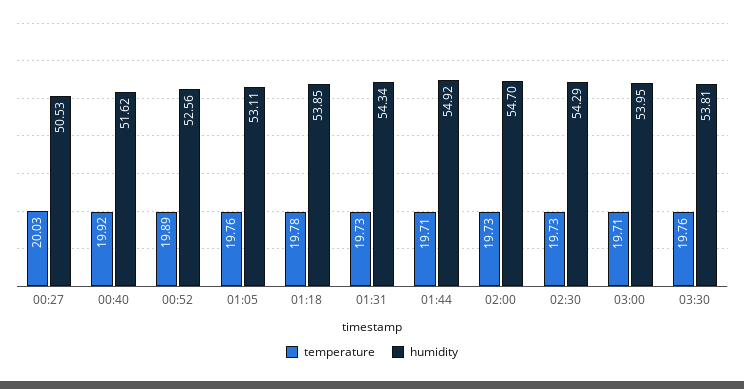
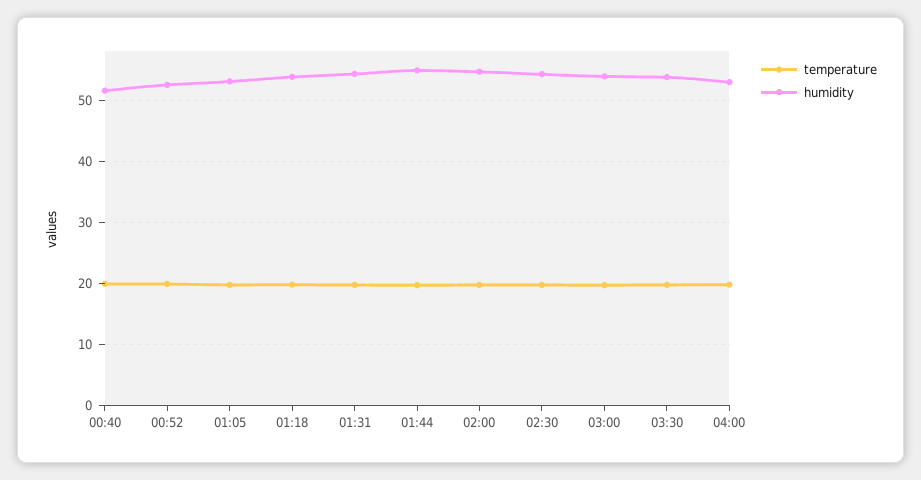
temperature, 00:27: 20.03 -> none
humidity, 00:27: 50.53 -> none
temperature, 04:00: none -> 20
humidity, 04:00: none -> 53

